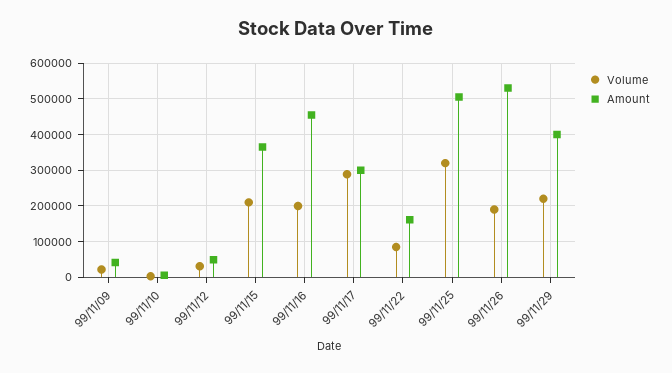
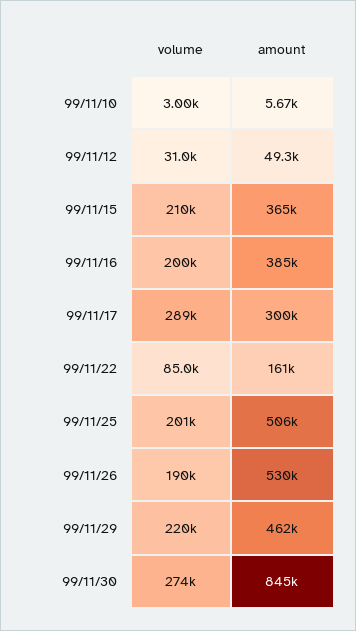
Volume, 99/11/09: 20000 -> none
Amount, 99/11/09: 40000 -> none
Amount, 99/11/16: 460000 -> 385000
Volume, 99/11/25: 320000 -> 201000
Amount, 99/11/29: 400000 -> 462000
Volume, 99/11/30: none -> 274000
Amount, 99/11/30: none -> 845000

